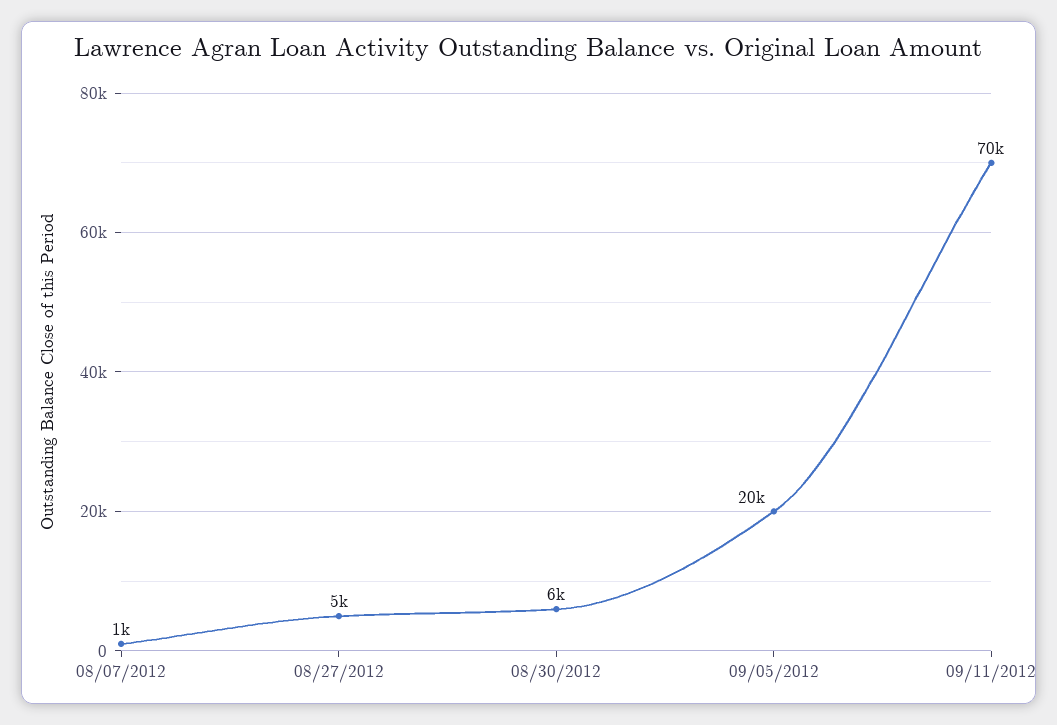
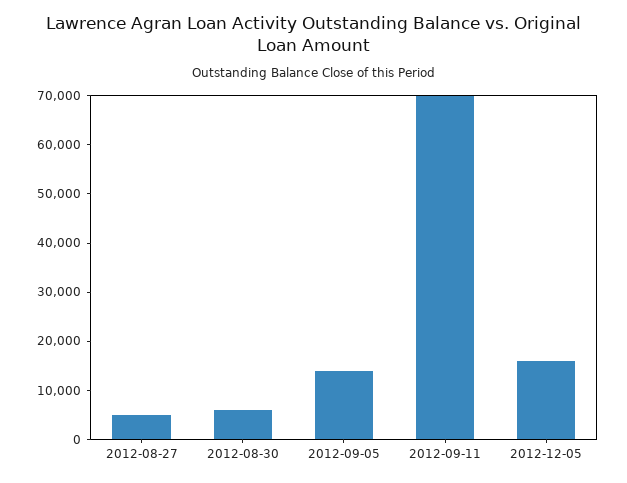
08/07/2012: 1000 -> none
09/05/2012: 20000 -> 14000
2012-12-05: none -> 16000

